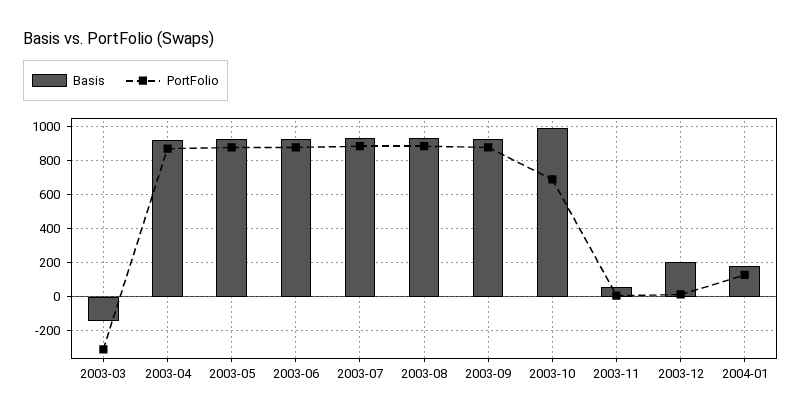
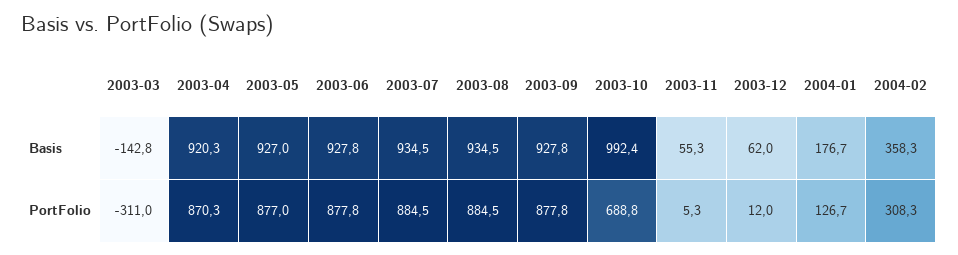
Basis, 2003-12: 200 -> 62
Basis, 2004-02: none -> 358.3
PortFolio, 2004-02: none -> 308.3

